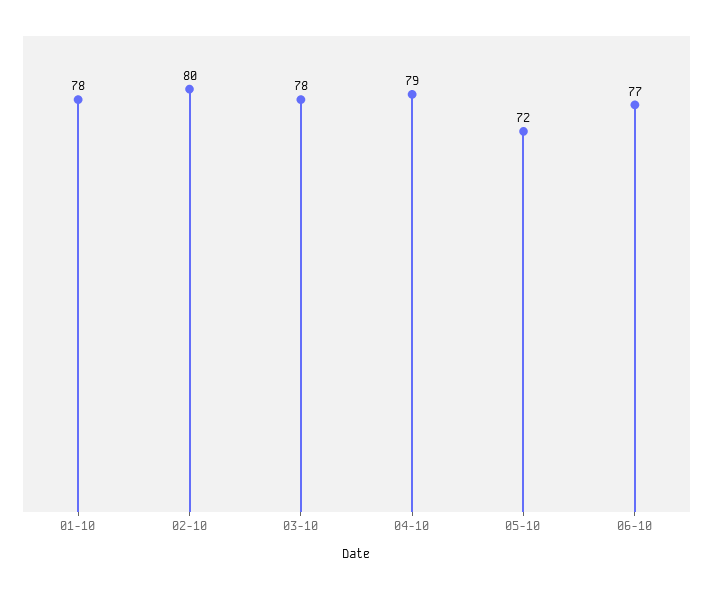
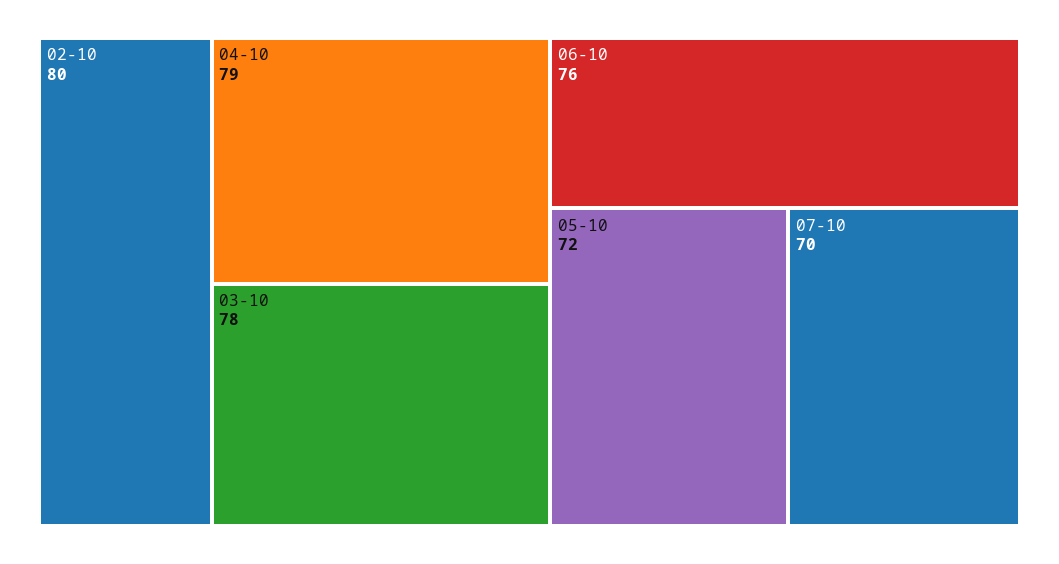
01-10: 78 -> none
06-10: 77 -> 76
07-10: none -> 70

